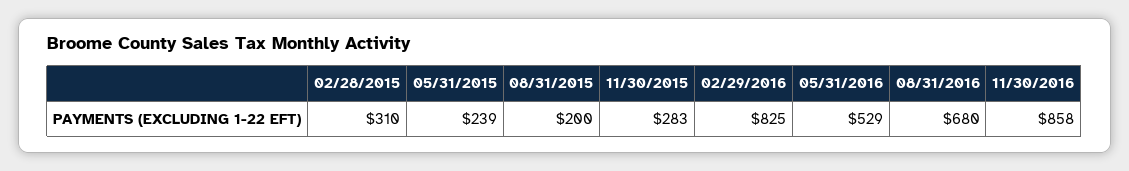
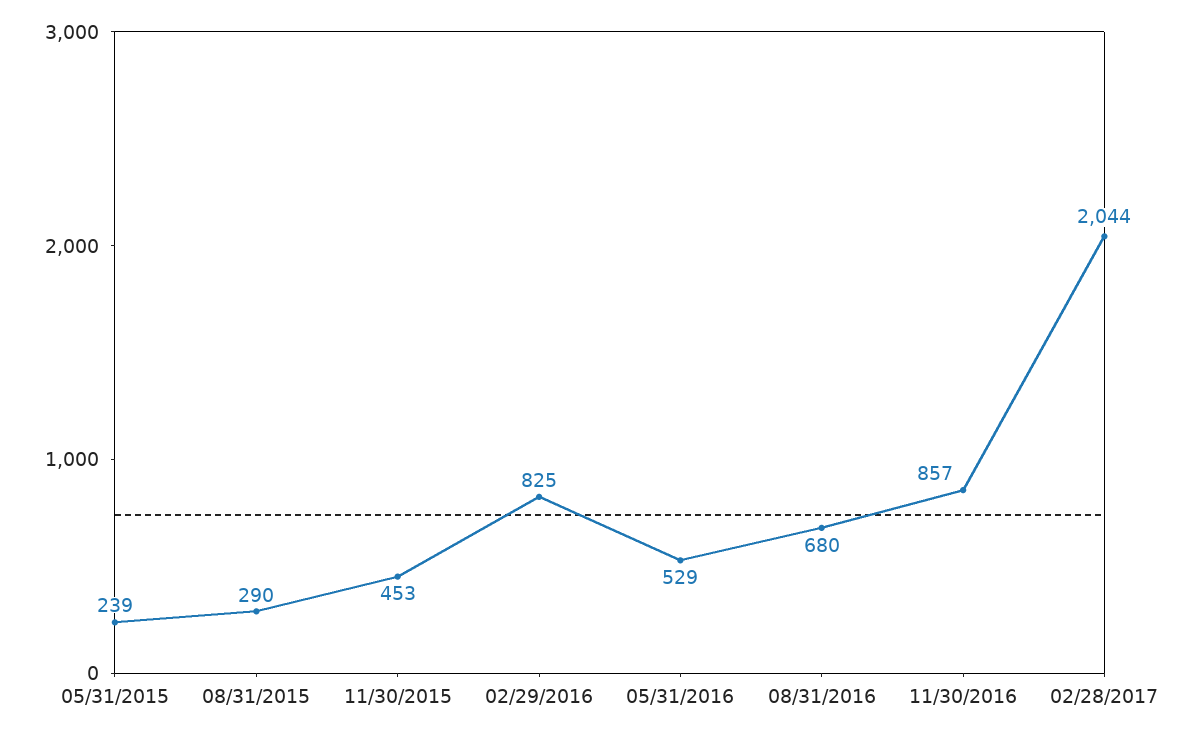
02/28/2015: 310 -> none
08/31/2015: 200 -> 290
11/30/2015: 283 -> 453
11/30/2016: 858 -> 857
02/28/2017: none -> 2044

